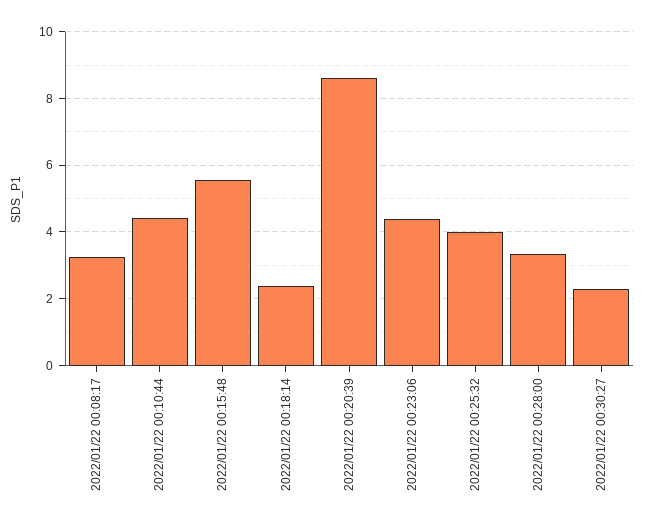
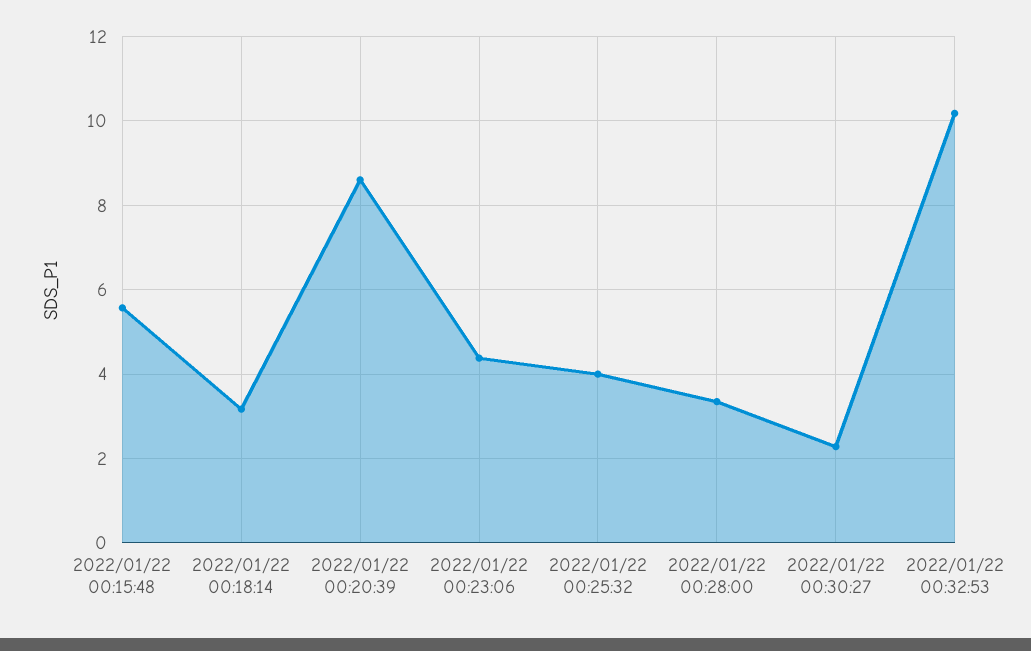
2022/01/22 00:08:17: 3.2 -> none
2022/01/22 00:10:44: 4.4 -> none
2022/01/22 00:18:14: 2.4 -> 3.2
2022/01/22 00:32:53: none -> 10.2

